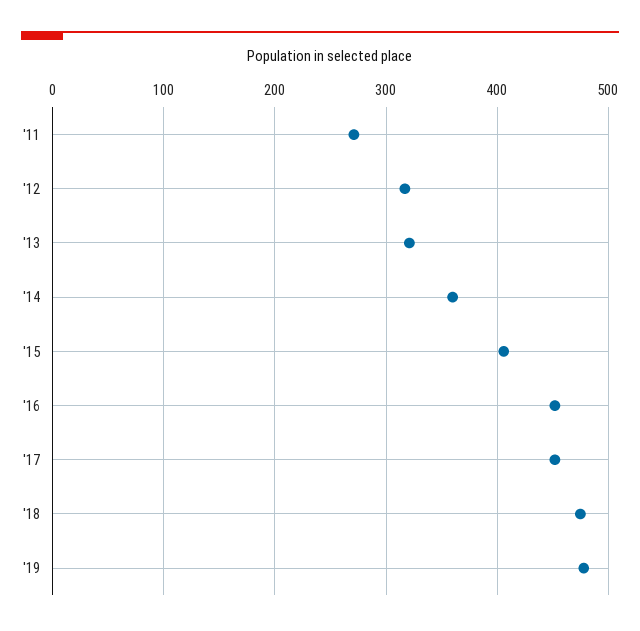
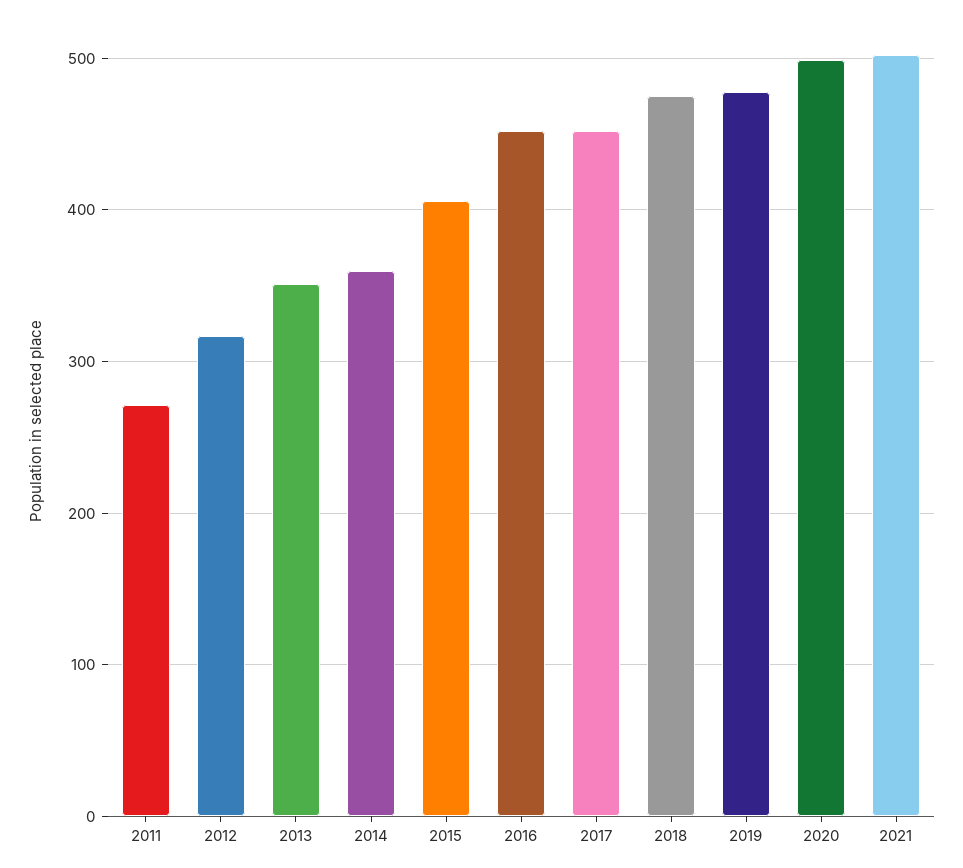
'13: 320 -> 350
2020: none -> 500
2021: none -> 500

